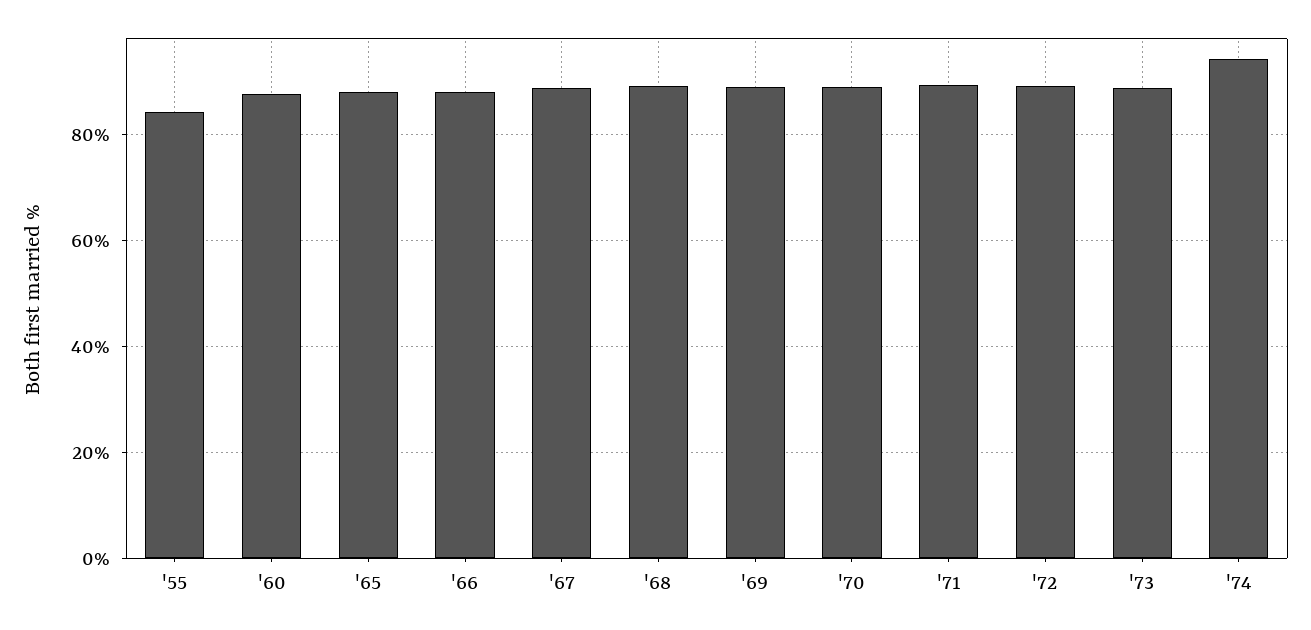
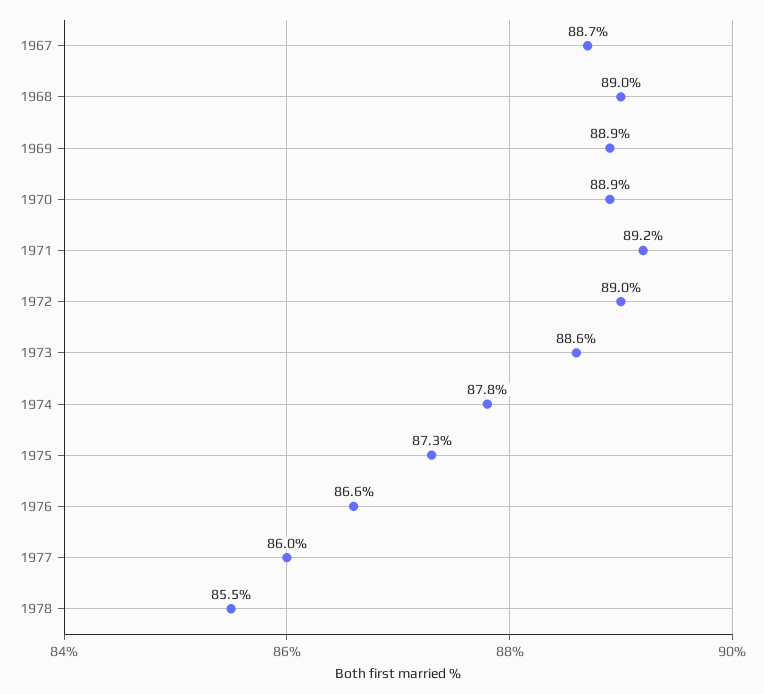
'55: 84 -> none
'60: 88 -> none
'65: 88 -> none
'66: 88 -> none
'74: 94 -> 87.8
1975: none -> 87.3
1976: none -> 86.6
1977: none -> 86
1978: none -> 85.5

